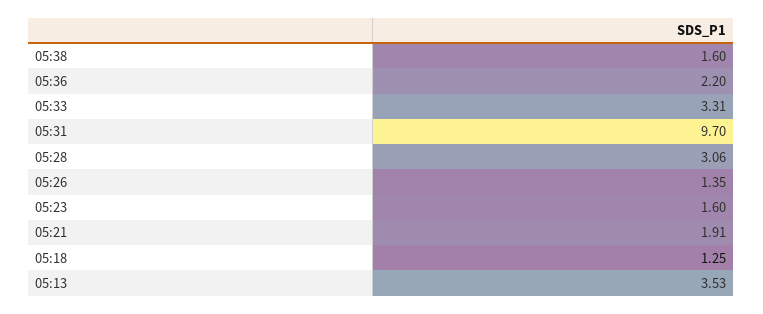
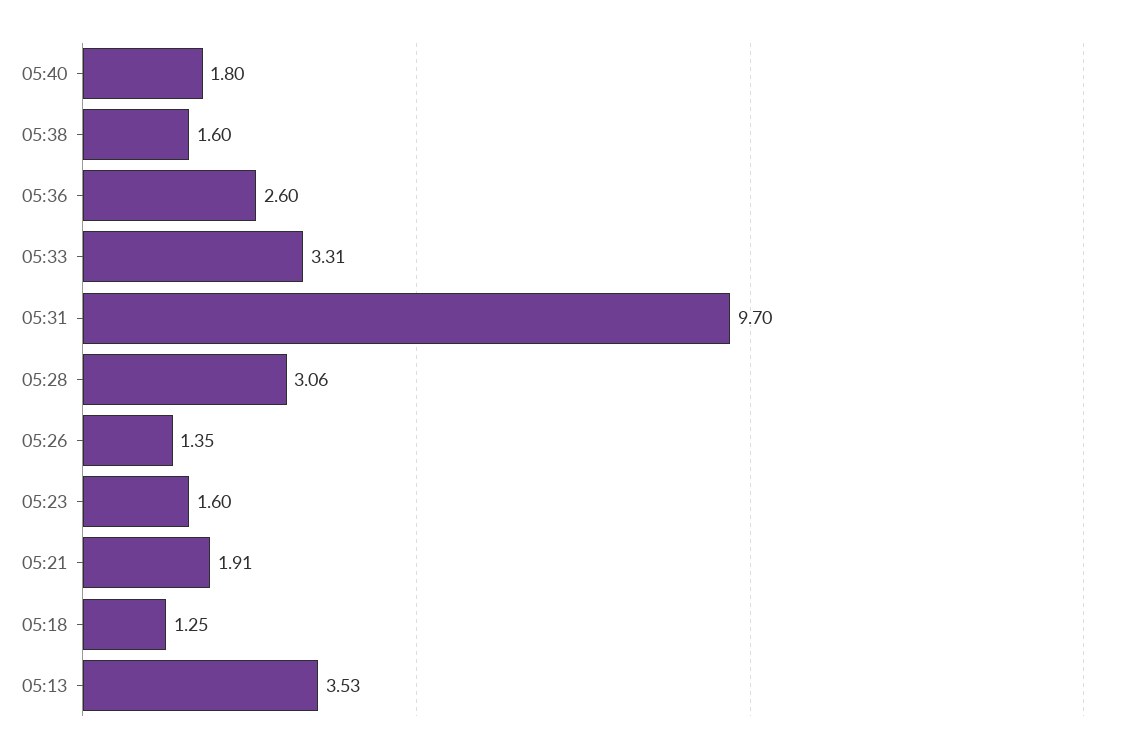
05:36: 2.2 -> 2.6
05:40: none -> 1.8

